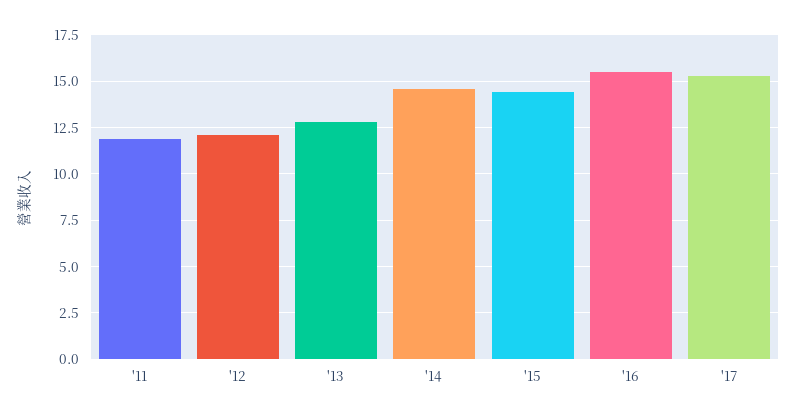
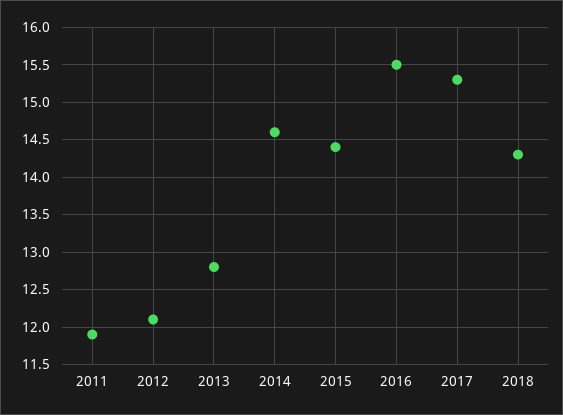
2018: none -> 14.3

